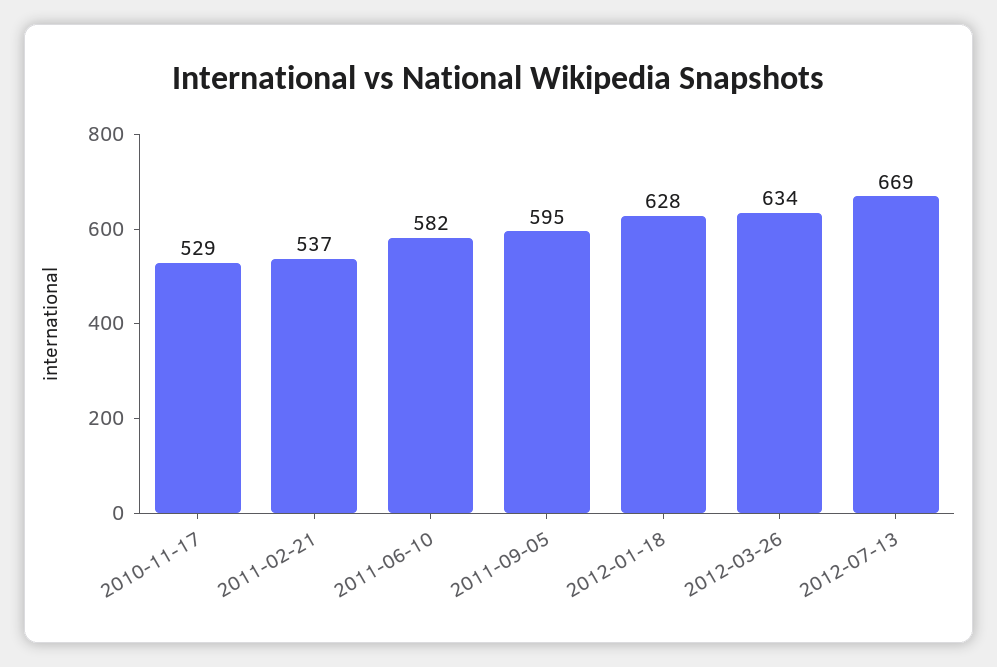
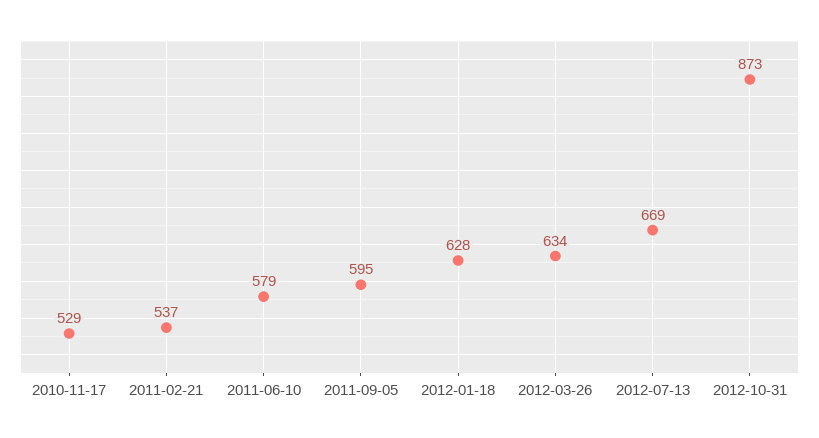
2011-06-10: 582 -> 579
2012-10-31: none -> 873

